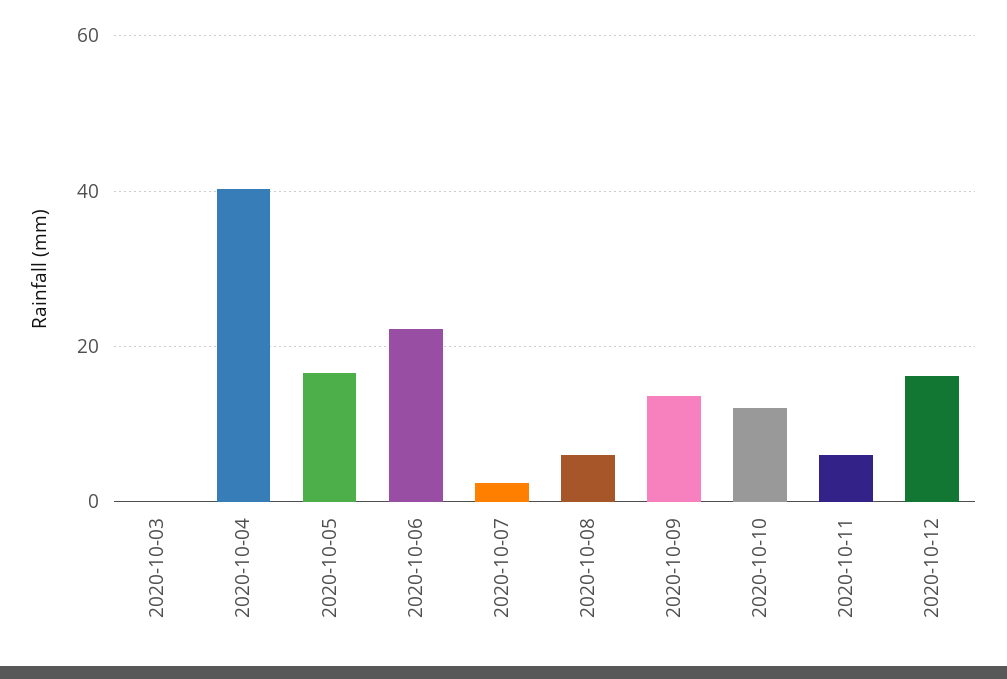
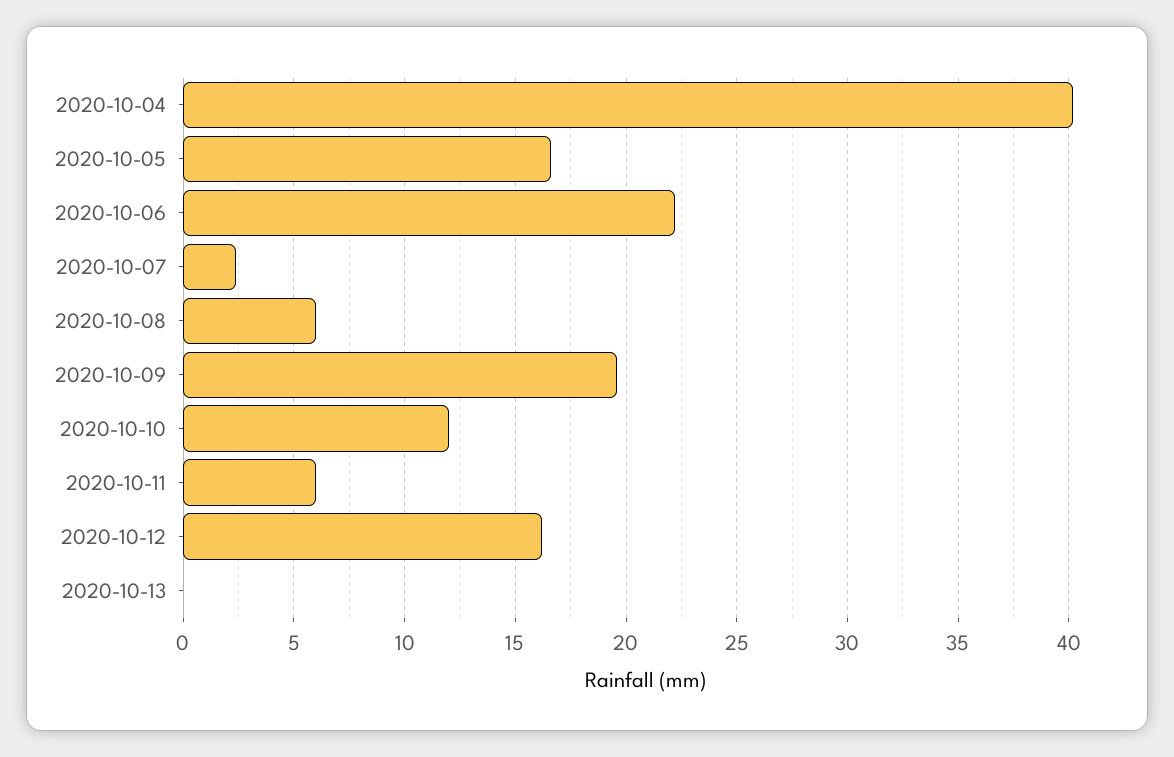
2020-10-03: 0 -> none
2020-10-09: 14 -> 19.5
2020-10-13: none -> 0

